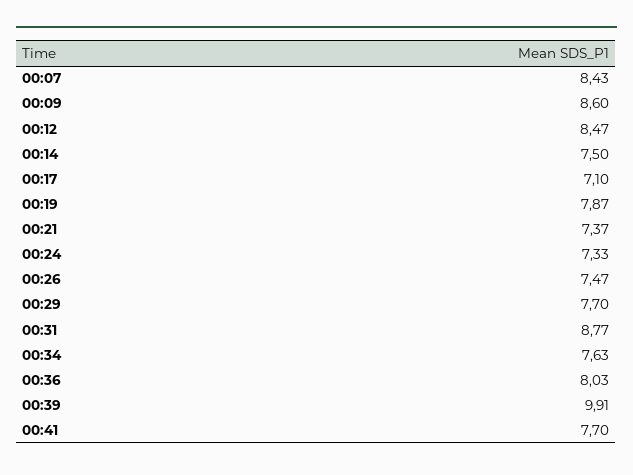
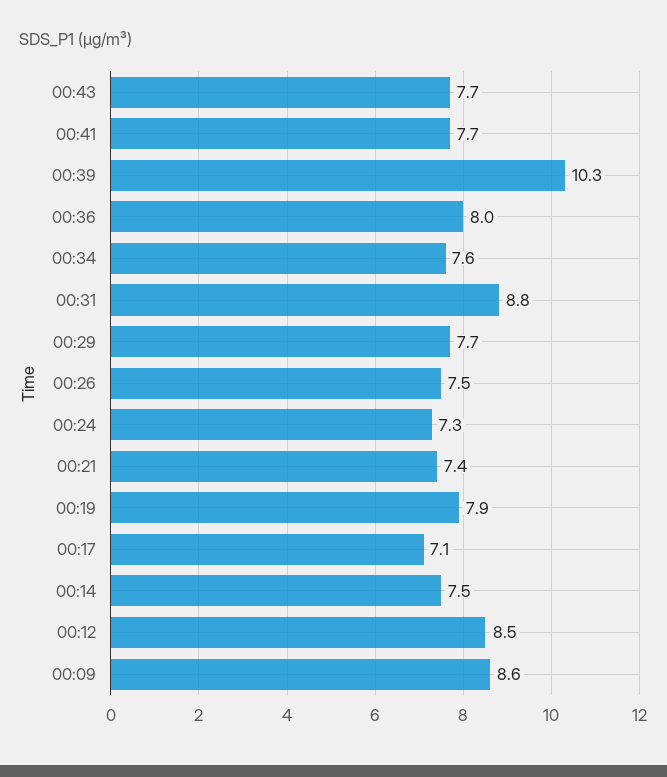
00:07: 8.43 -> none
00:39: 9.91 -> 10.3
00:43: none -> 7.7

